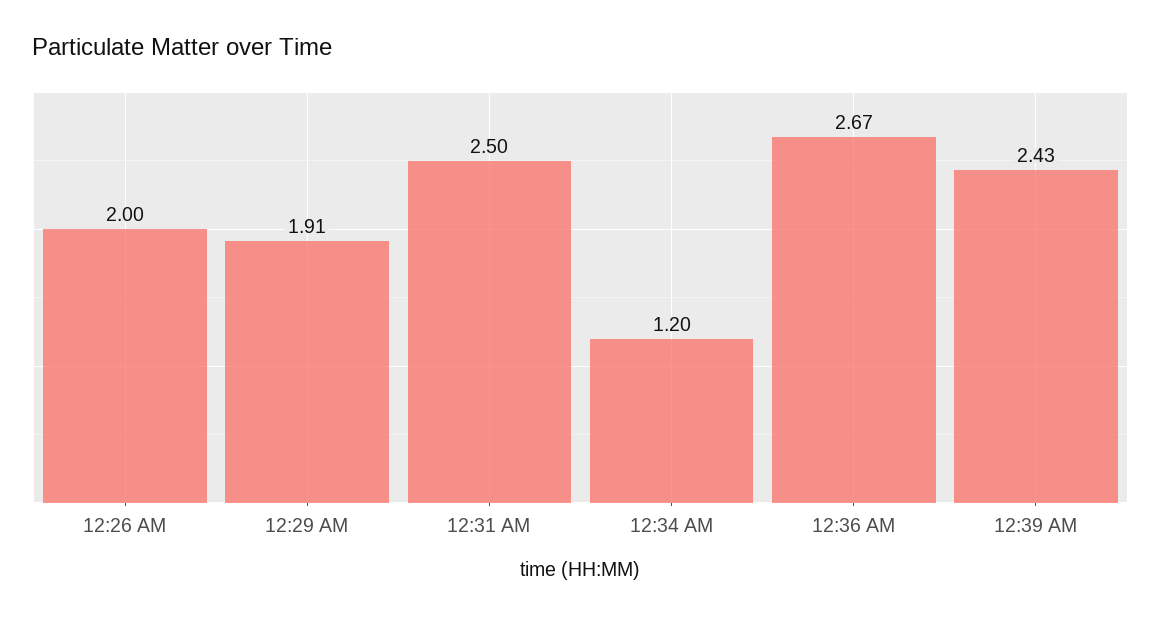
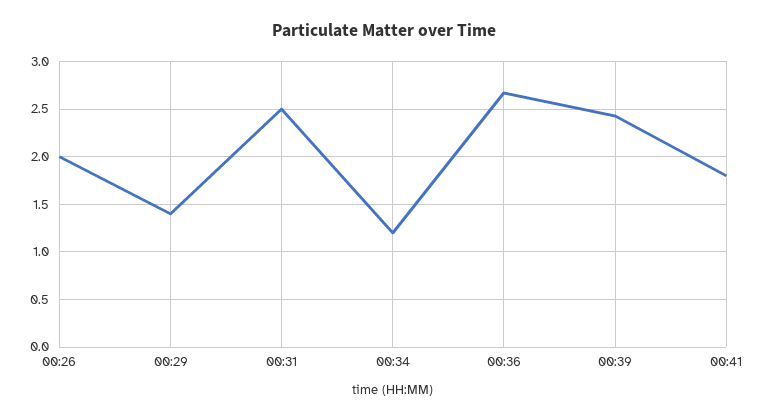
12:29 AM: 1.91 -> 1.4
00:41: none -> 1.8

